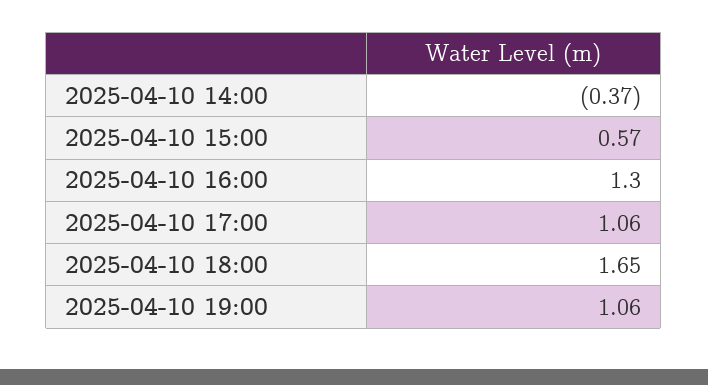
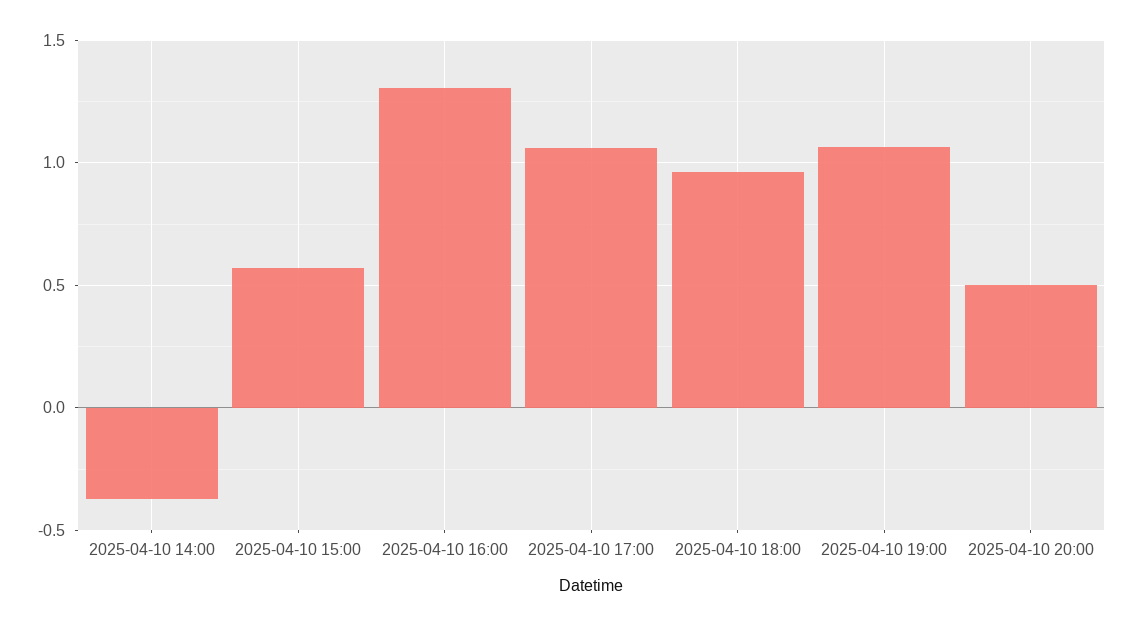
2025-04-10 18:00: 1.65 -> 0.95
2025-04-10 20:00: none -> 0.5

